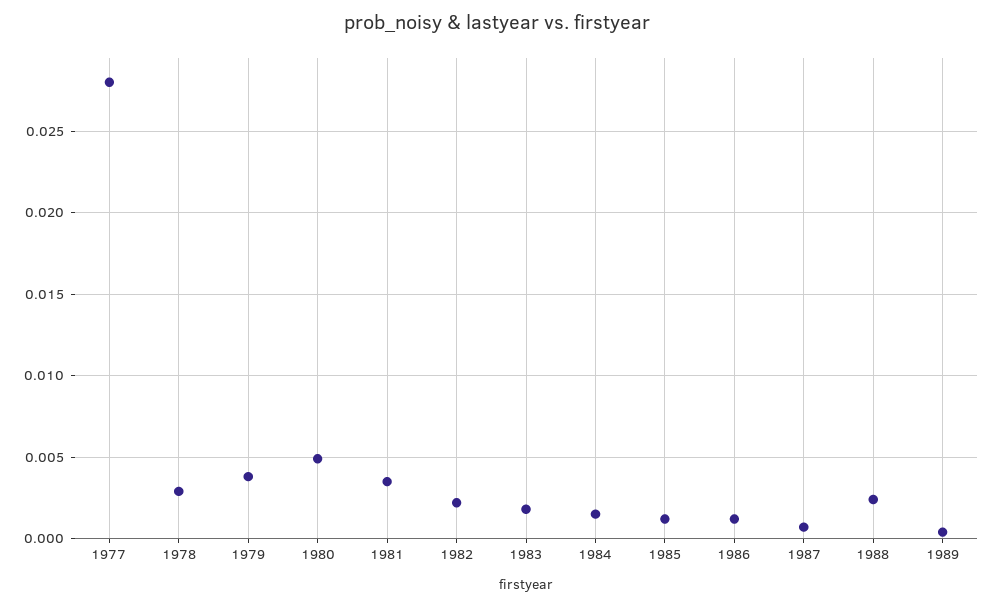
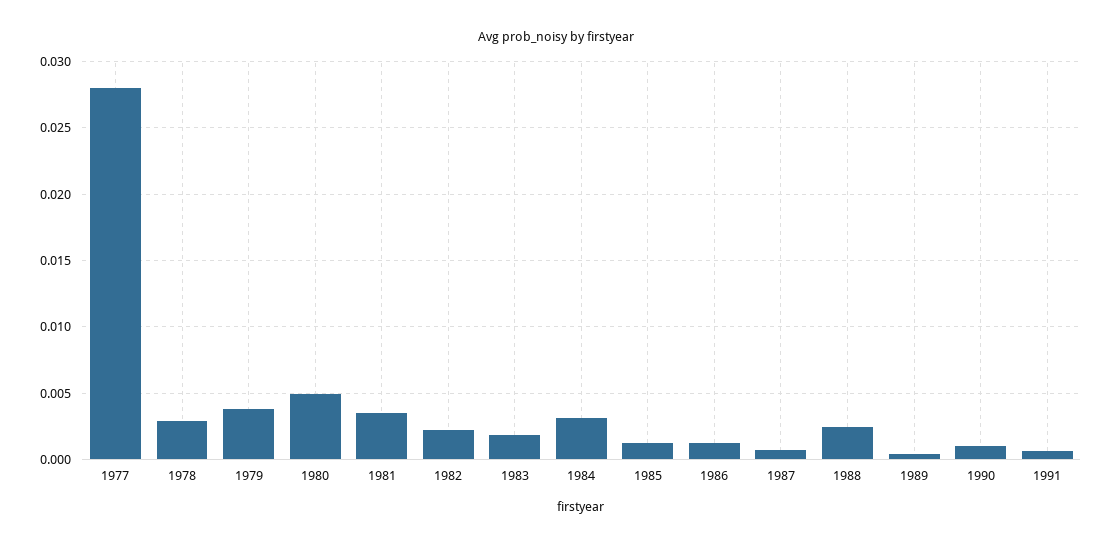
1984: 0.0015 -> 0.003
1990: none -> 0.001
1991: none -> 0.0005

